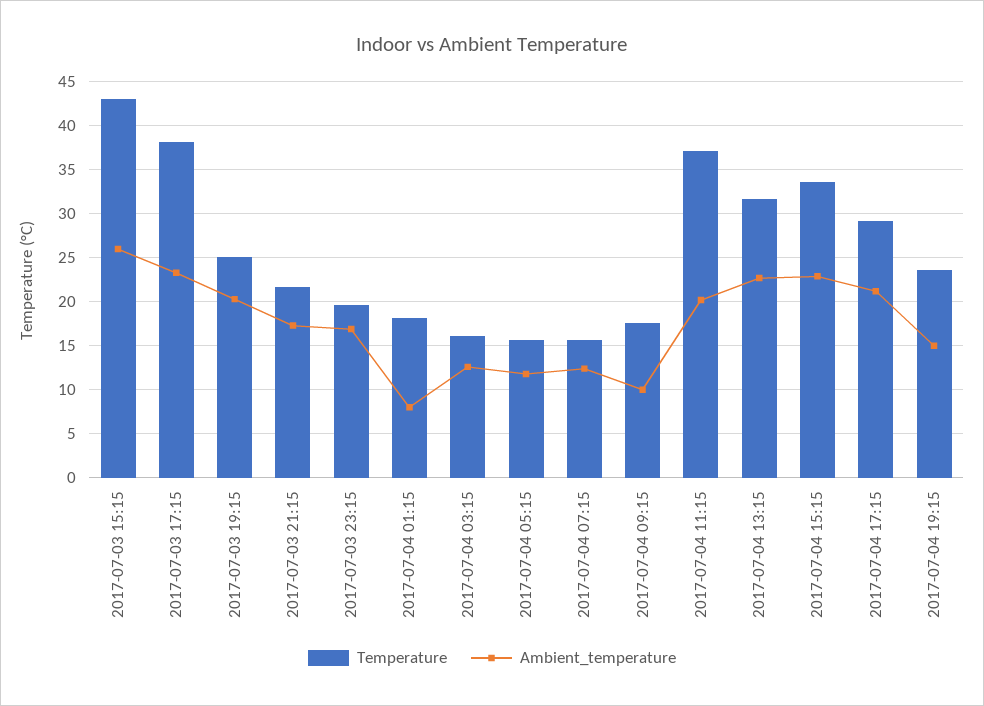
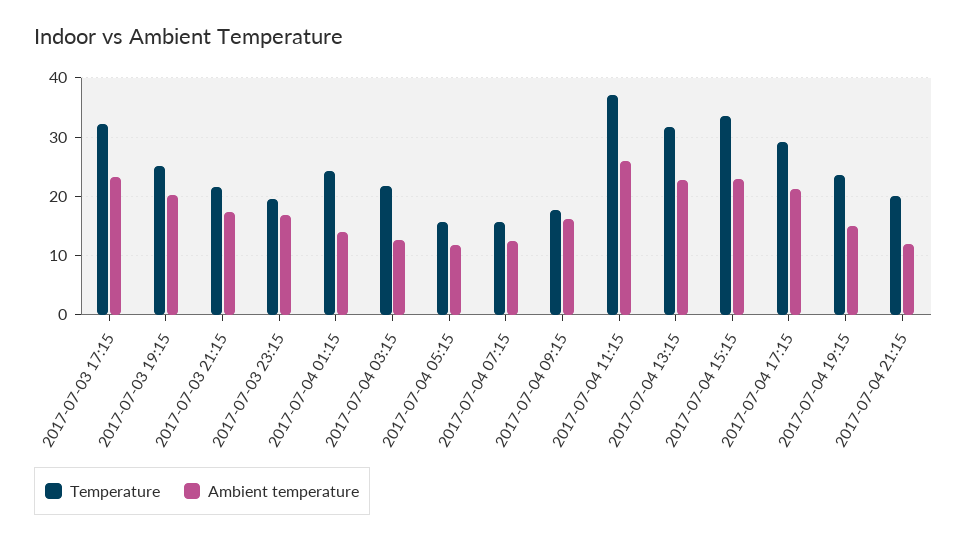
Temperature, 2017-07-03 15:15: 43 -> none
Ambient_temperature, 2017-07-03 15:15: 26 -> none
Temperature, 2017-07-03 17:15: 38 -> 32
Temperature, 2017-07-04 01:15: 18 -> 24
Ambient_temperature, 2017-07-04 01:15: 8 -> 14
Temperature, 2017-07-04 03:15: 16 -> 22
Ambient_temperature, 2017-07-04 09:15: 10 -> 16
Ambient_temperature, 2017-07-04 11:15: 20 -> 26
Temperature, 2017-07-04 21:15: none -> 20
Ambient_temperature, 2017-07-04 21:15: none -> 12

